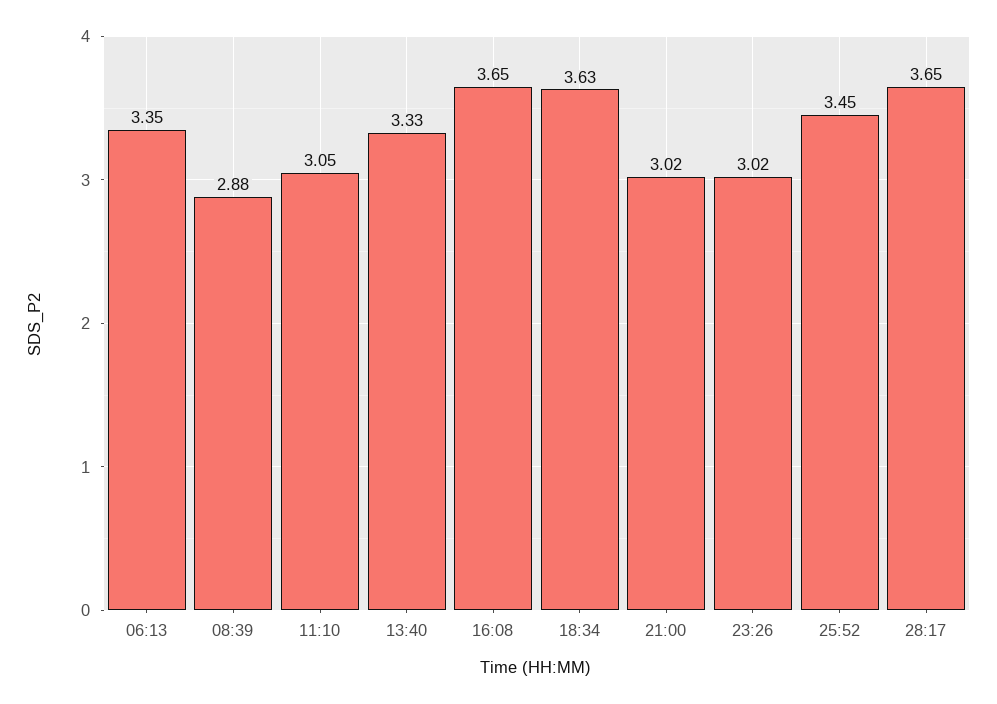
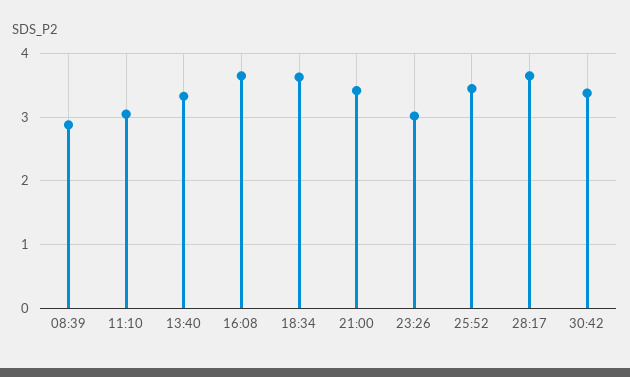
06:13: 3.35 -> none
21:00: 3.02 -> 3.4
30:42: none -> 3.4

